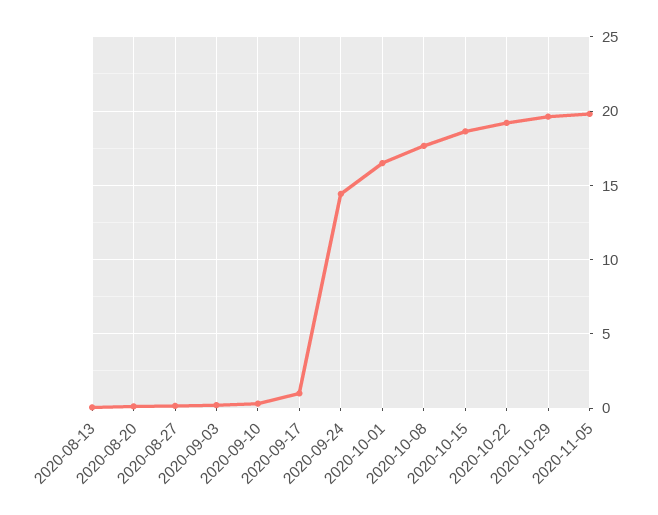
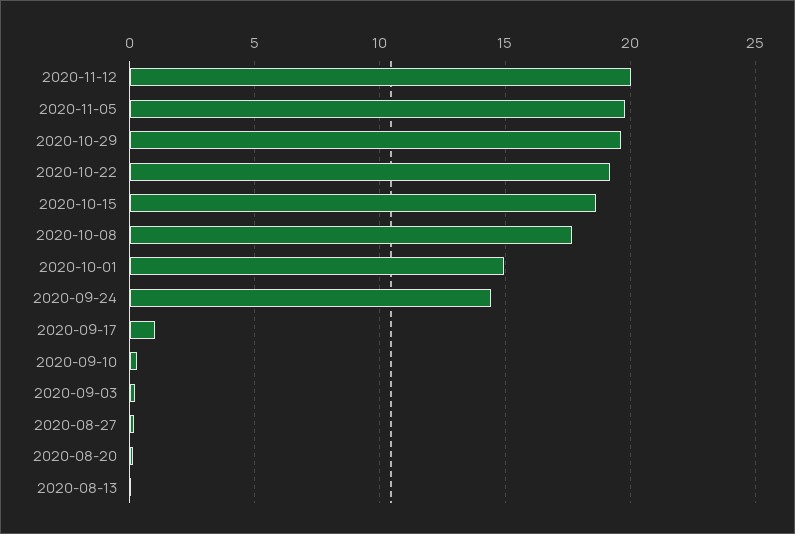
2020-10-01: 16.5 -> 15
2020-11-12: none -> 20

